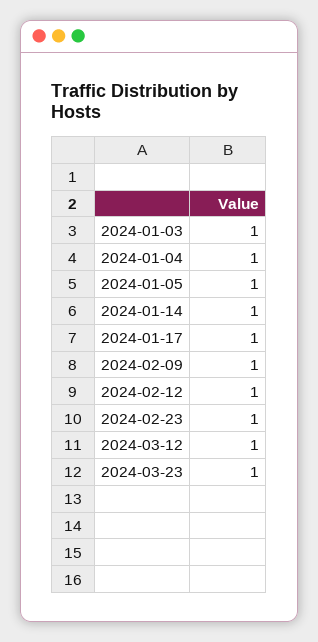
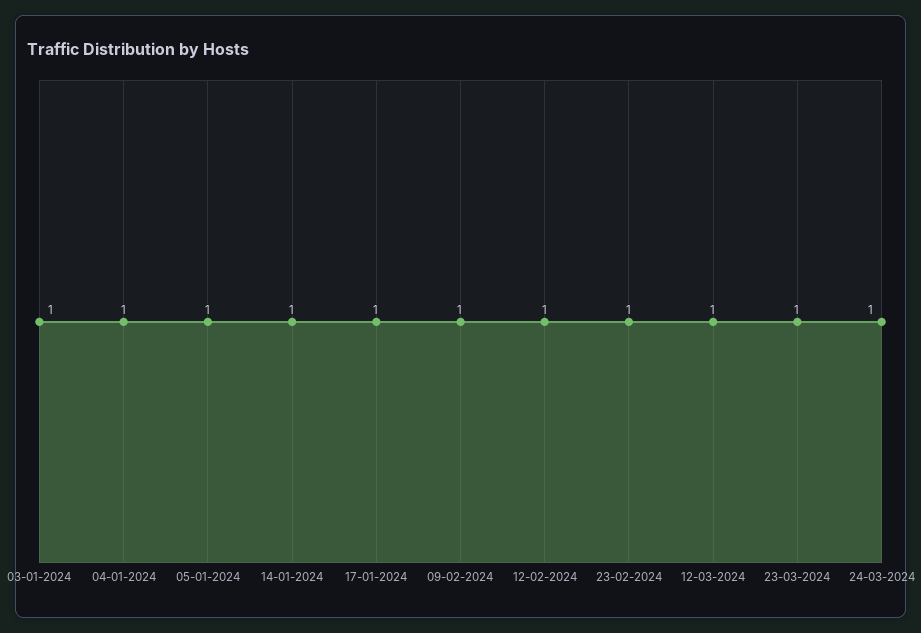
24-03-2024: none -> 1

